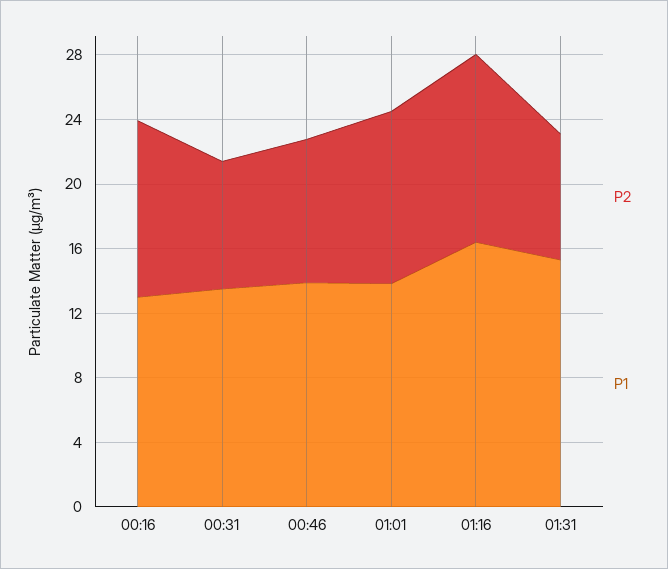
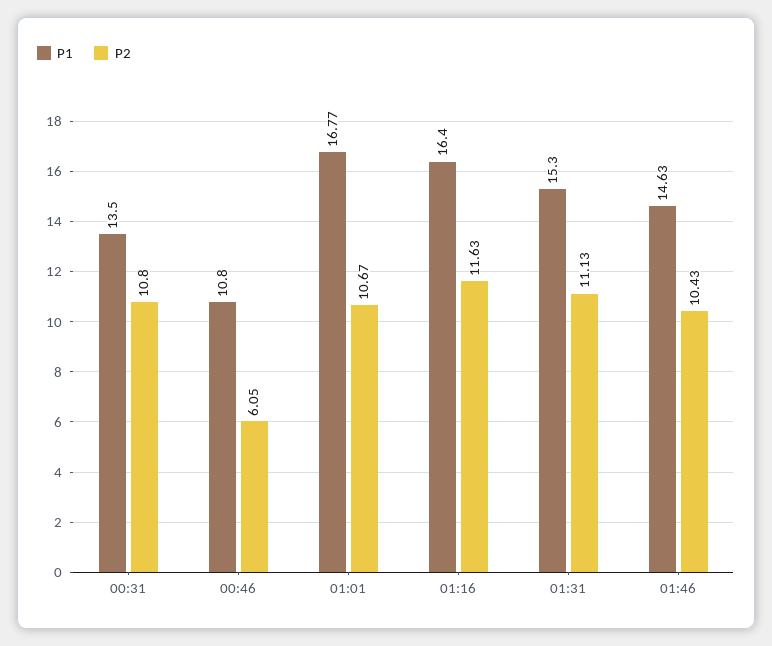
P2, 00:16: 11 -> none
P1, 00:16: 13 -> none
P2, 00:31: 8 -> 10.8
P2, 00:46: 9 -> 6.05
P1, 00:46: 14 -> 10.8
P1, 01:01: 14 -> 16.77
P2, 01:31: 8 -> 11.13
P1, 01:46: none -> 14.63
P2, 01:46: none -> 10.43

